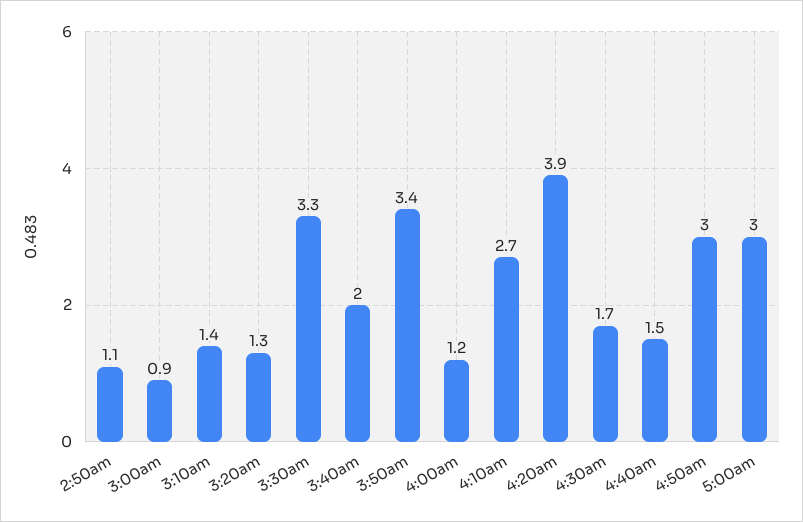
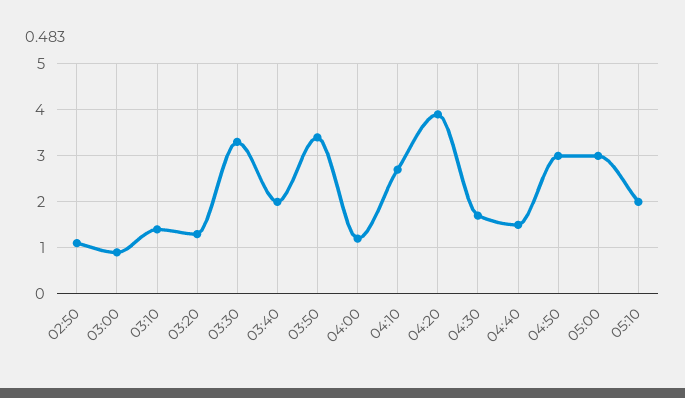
05:10: none -> 2

